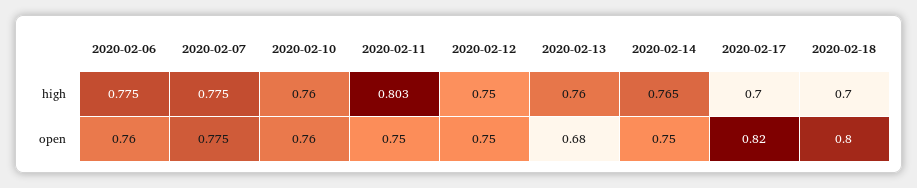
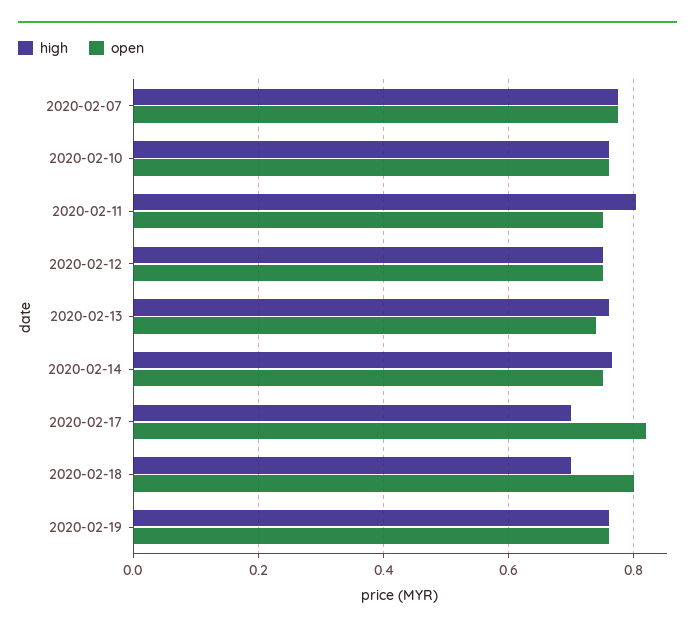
high, 2020-02-06: 0.775 -> none
open, 2020-02-06: 0.76 -> none
open, 2020-02-13: 0.68 -> 0.74
high, 2020-02-19: none -> 0.76
open, 2020-02-19: none -> 0.76

